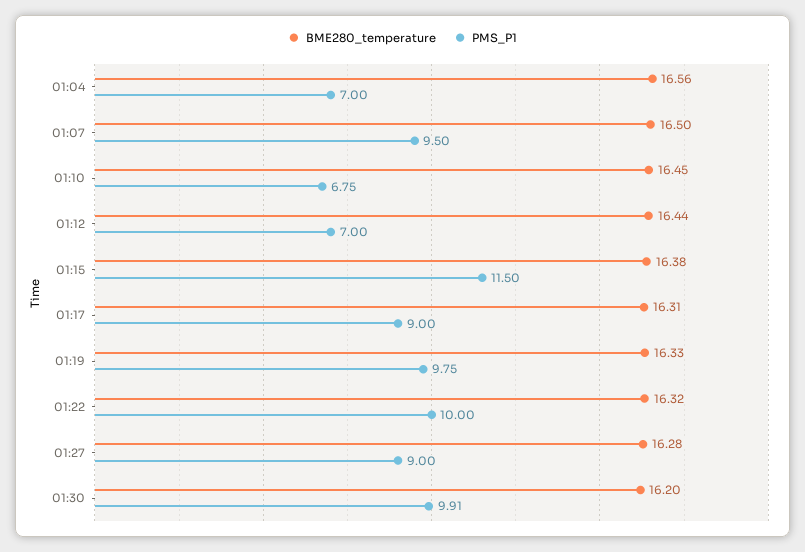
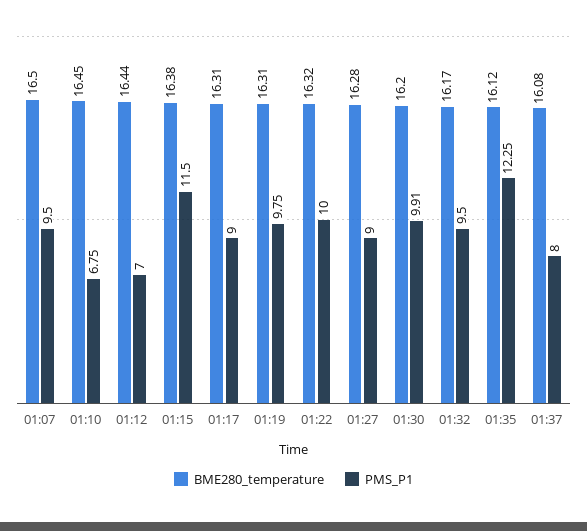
BME280_temperature, 01:04: 16.56 -> none
PMS_P1, 01:04: 7 -> none
BME280_temperature, 01:19: 16.33 -> 16.31
BME280_temperature, 01:32: none -> 16.17
PMS_P1, 01:32: none -> 9.5
BME280_temperature, 01:35: none -> 16.12
PMS_P1, 01:35: none -> 12.25
BME280_temperature, 01:37: none -> 16.08
PMS_P1, 01:37: none -> 8

